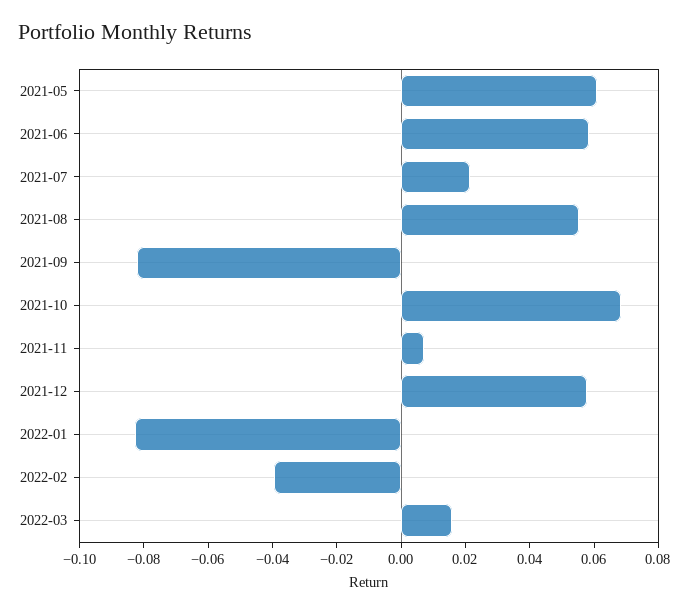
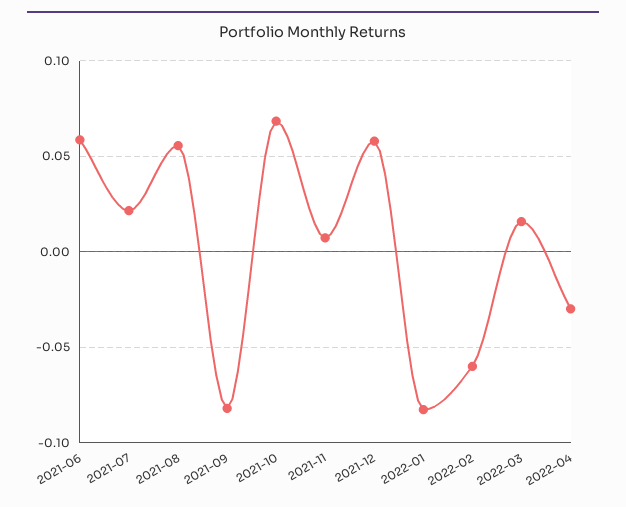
2021-05: 0.06 -> none
2022-02: -0.04 -> -0.06
2022-04: none -> -0.03

